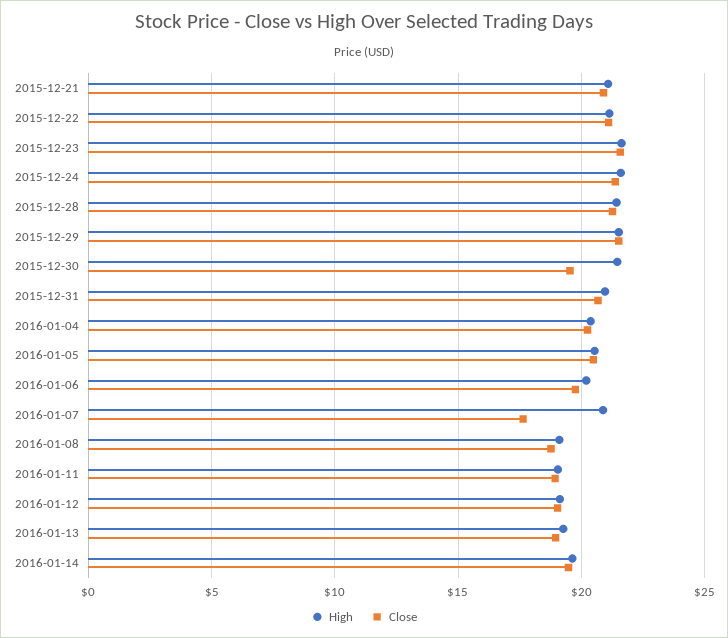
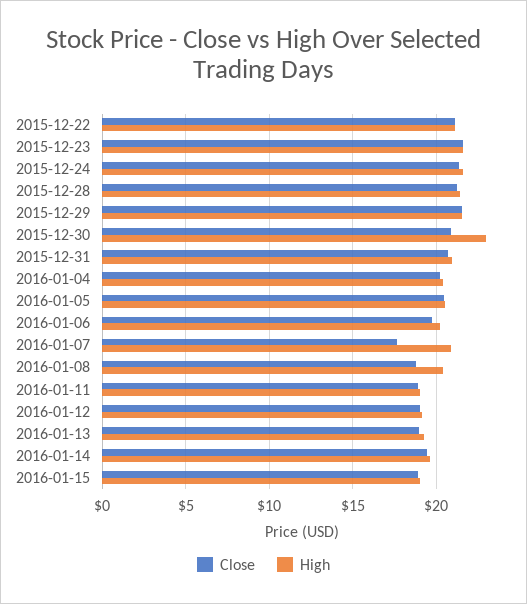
High, 2015-12-21: 21 -> none
Close, 2015-12-21: 21 -> none
High, 2015-12-30: 21.5 -> 23
Close, 2015-12-30: 19.5 -> 21
High, 2016-01-08: 19 -> 20.5
Close, 2016-01-15: none -> 19
High, 2016-01-15: none -> 19

